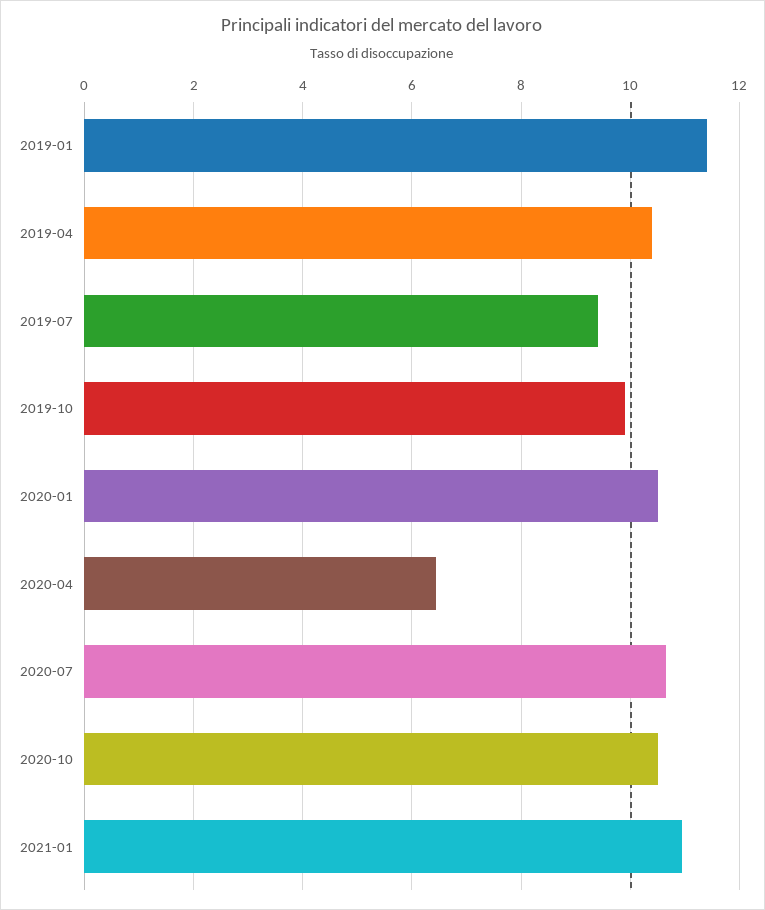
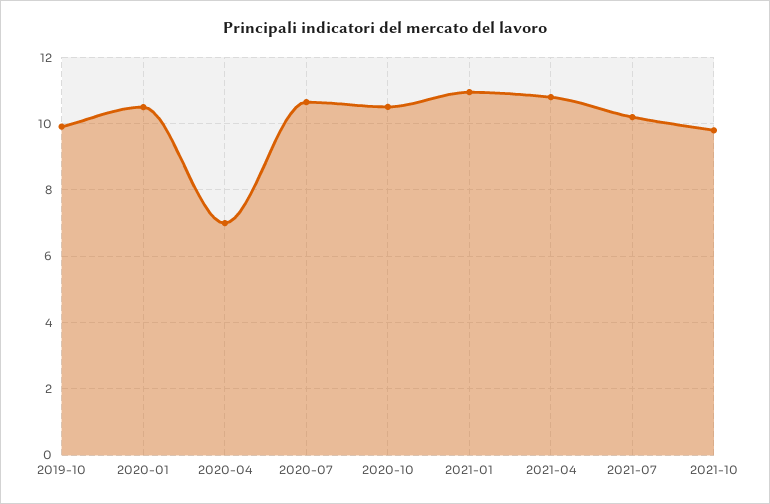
2019-01: 11.4 -> none
2019-04: 10.4 -> none
2019-07: 9.4 -> none
2020-04: 6.4 -> 7
2021-04: none -> 10.8
2021-07: none -> 10.2
2021-10: none -> 9.8

